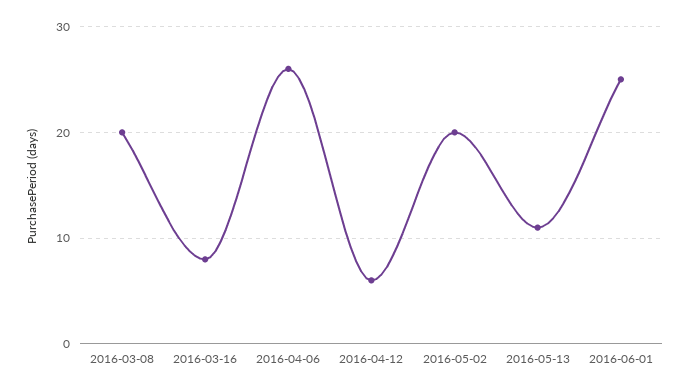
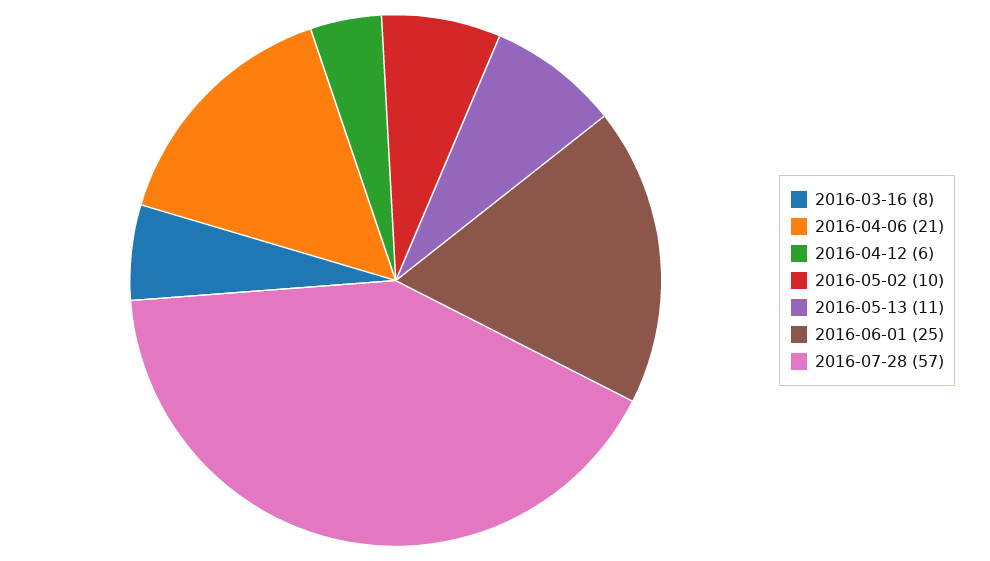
2016-03-08: 20 -> none
2016-04-06: 26 -> 21
2016-05-02: 20 -> 10
2016-07-28: none -> 57

